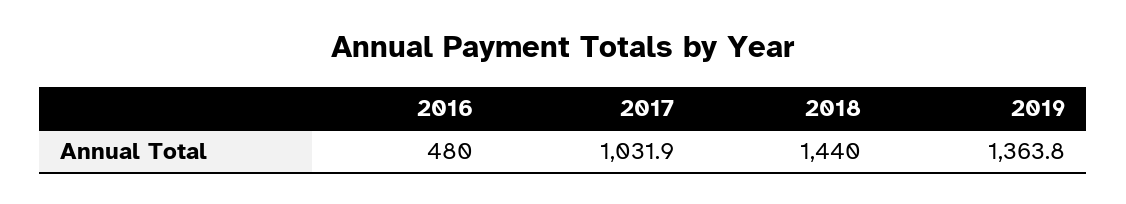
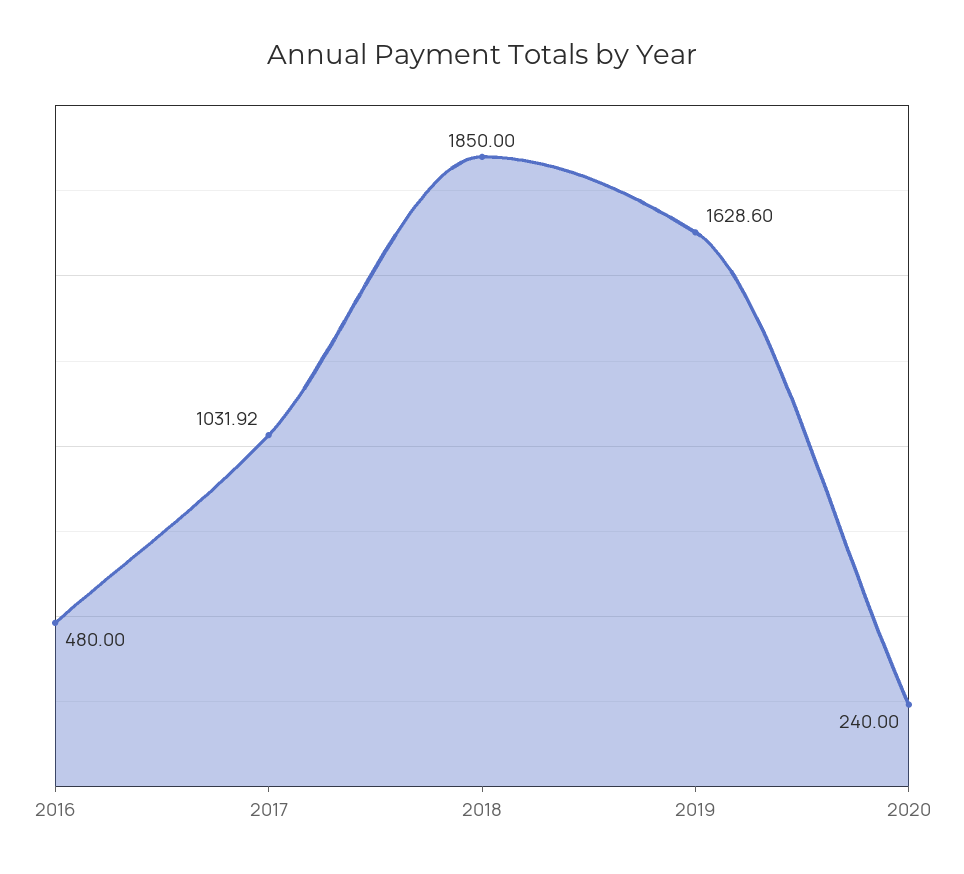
2018: 1440 -> 1850
2019: 1363.8 -> 1628.6
2020: none -> 240

